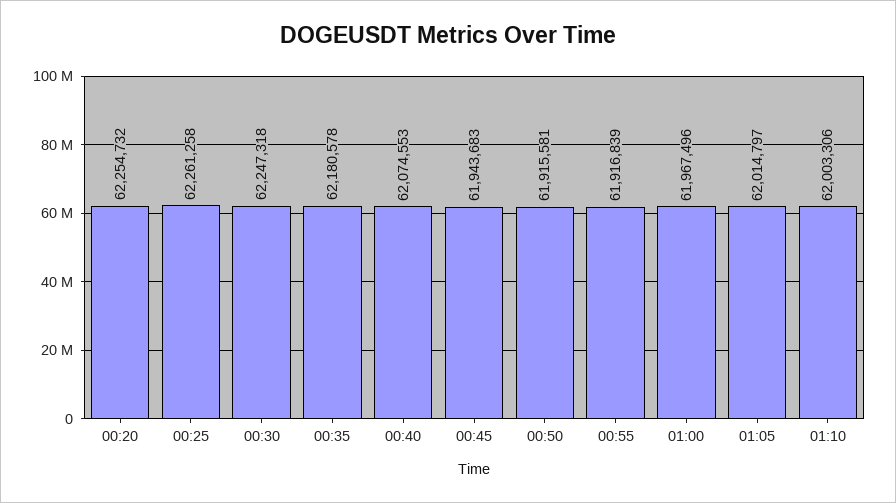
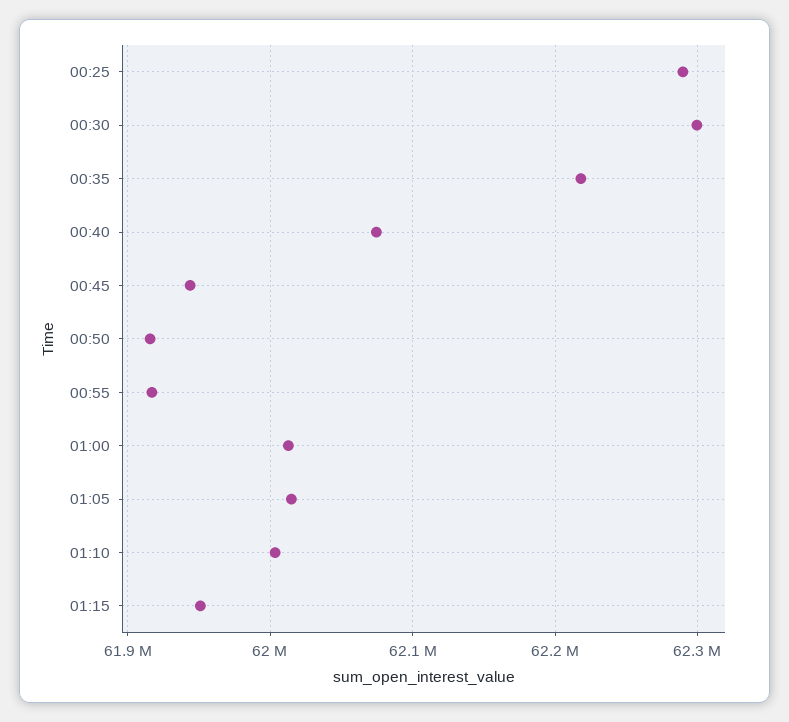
00:20: 62254732 -> none
00:25: 62261258 -> 62290000
00:30: 62247318 -> 62300000
00:35: 62180578 -> 62220000
01:00: 61967496 -> 62010000
01:15: none -> 61950000

